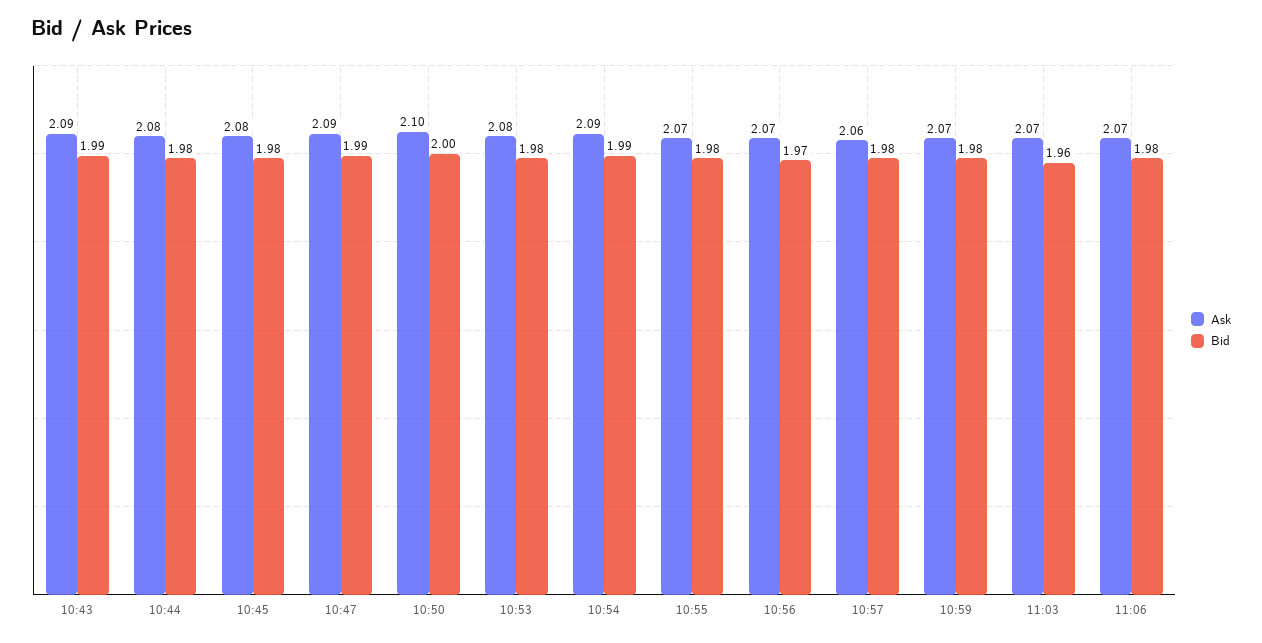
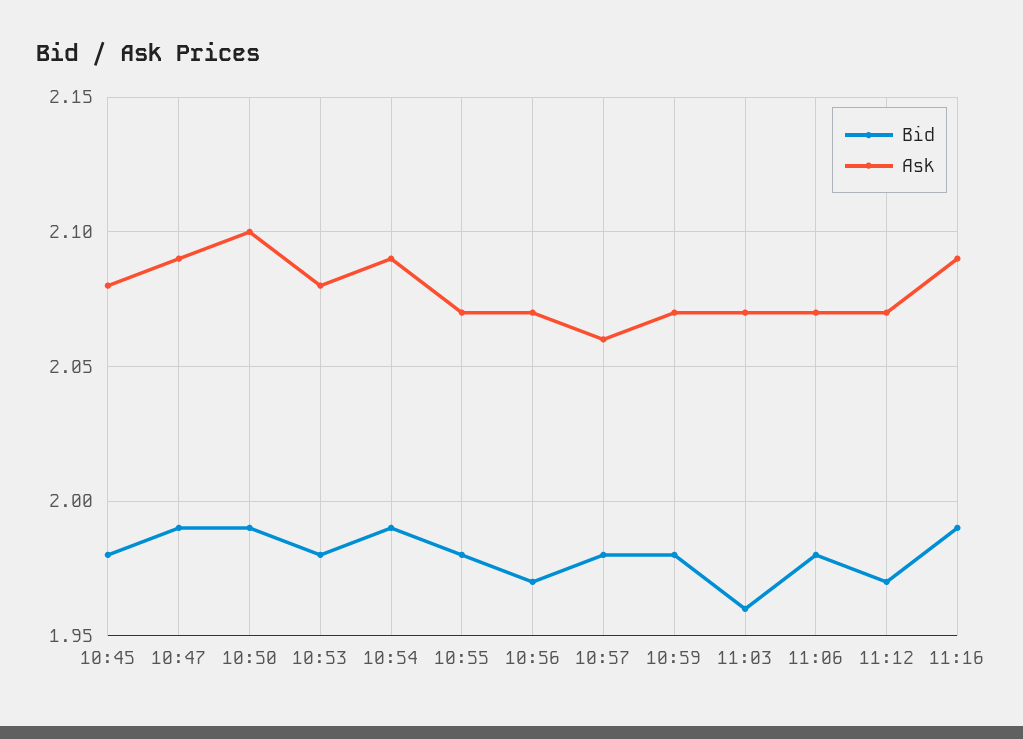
Ask, 10:43: 2.09 -> none
Bid, 10:43: 1.99 -> none
Ask, 10:44: 2.08 -> none
Bid, 10:44: 1.98 -> none
Bid, 10:50: 2 -> 1.99
Bid, 11:12: none -> 1.97
Ask, 11:12: none -> 2.07
Bid, 11:16: none -> 1.99
Ask, 11:16: none -> 2.09

